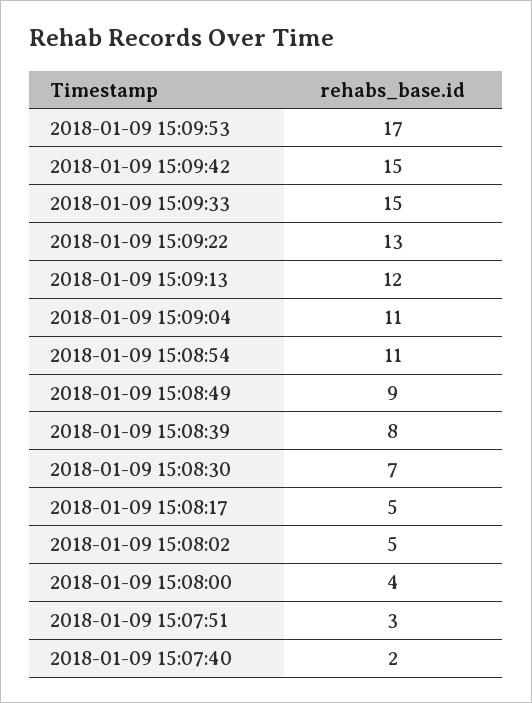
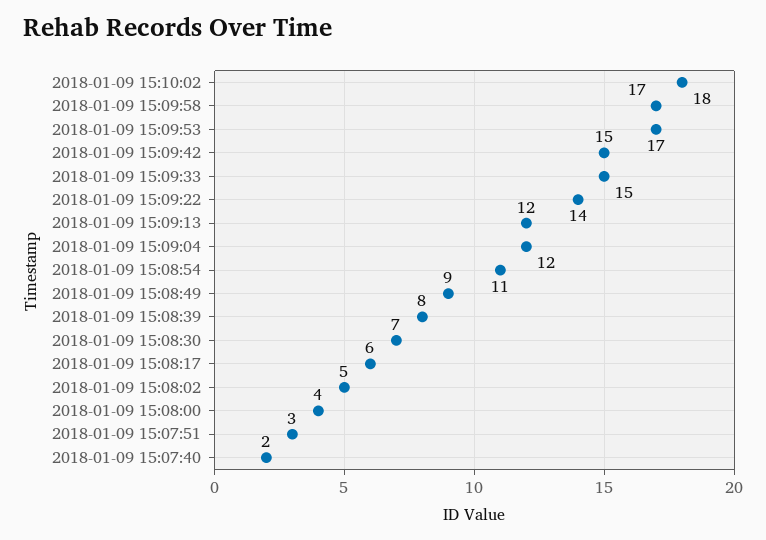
2018-01-09 15:09:22: 13 -> 14
2018-01-09 15:09:04: 11 -> 12
2018-01-09 15:08:17: 5 -> 6
2018-01-09 15:10:02: none -> 18
2018-01-09 15:09:58: none -> 17

